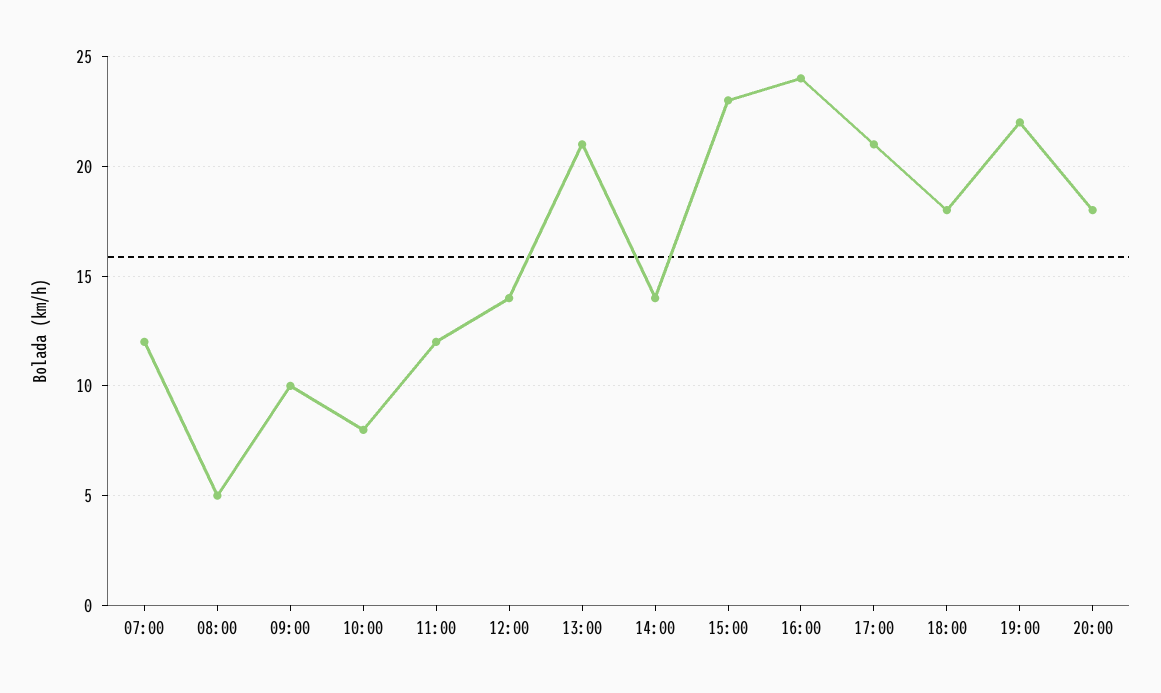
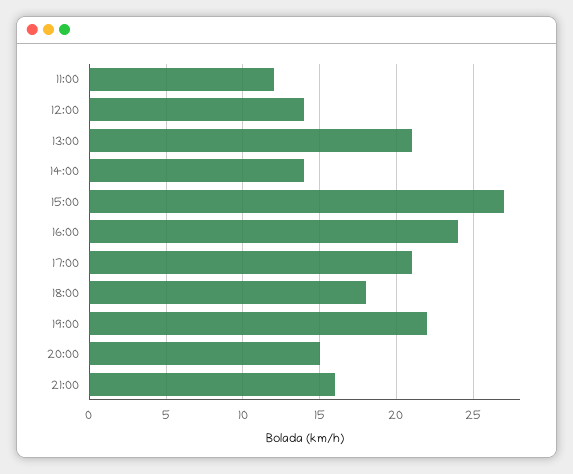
07:00: 12 -> none
08:00: 5 -> none
09:00: 10 -> none
10:00: 8 -> none
15:00: 23 -> 27
20:00: 18 -> 15
21:00: none -> 16

